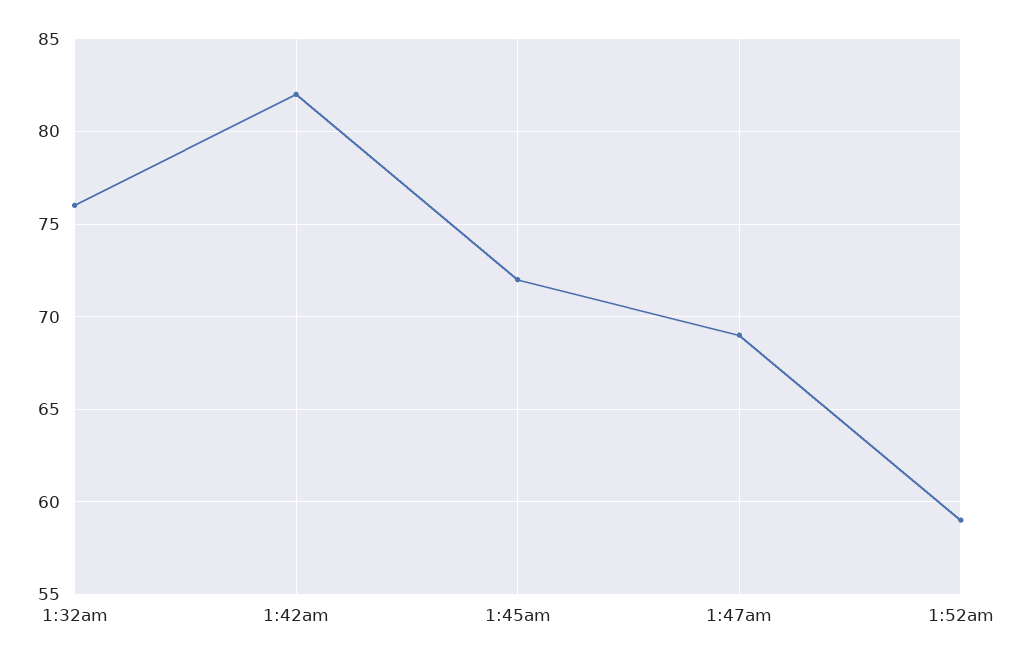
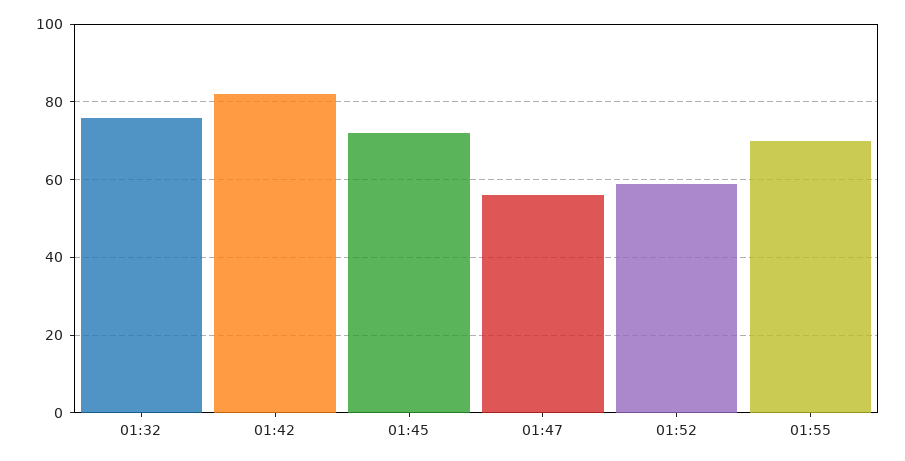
1:47am: 69 -> 55
01:55: none -> 70

